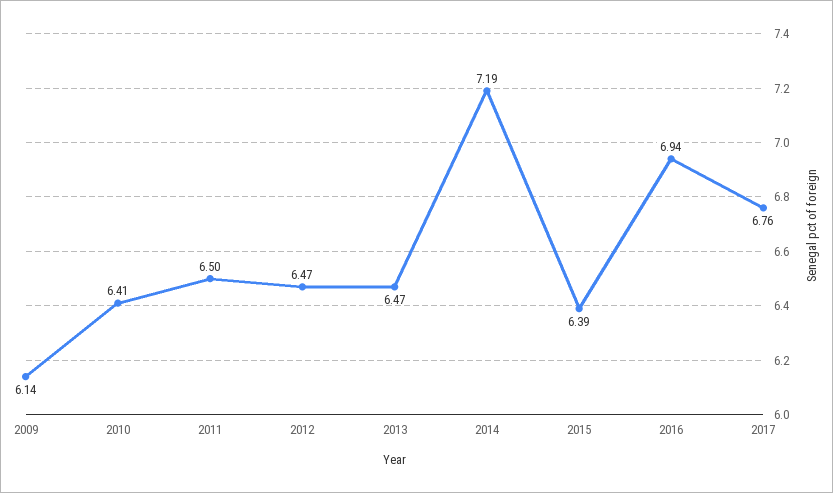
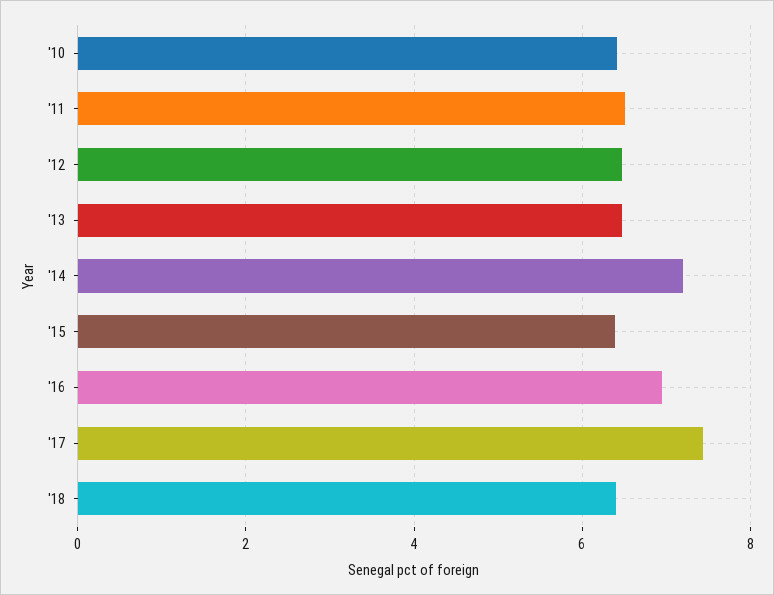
2009: 6.14 -> none
2017: 6.76 -> 7.4
'18: none -> 6.4

